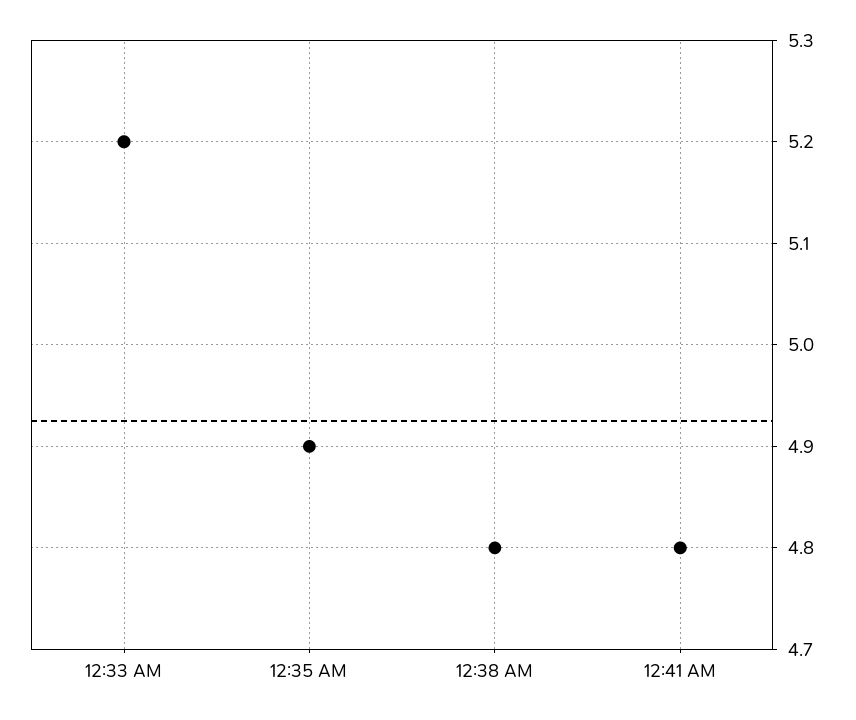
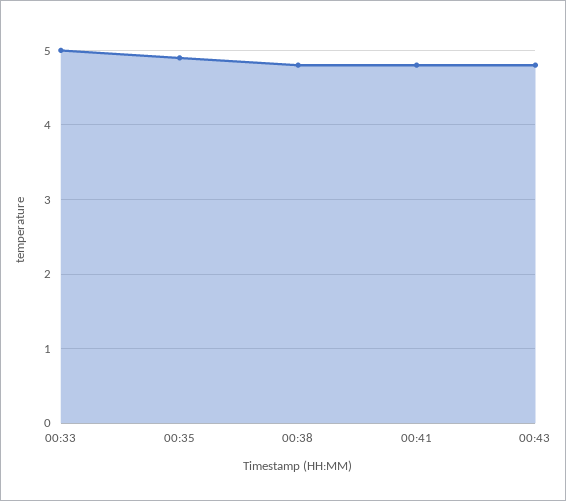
12:33 AM: 5.2 -> 5
00:43: none -> 4.8

